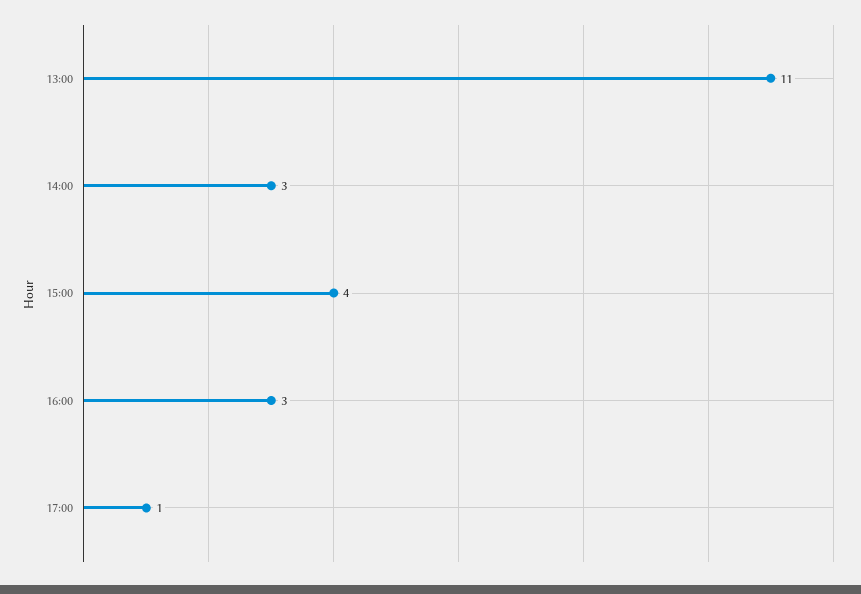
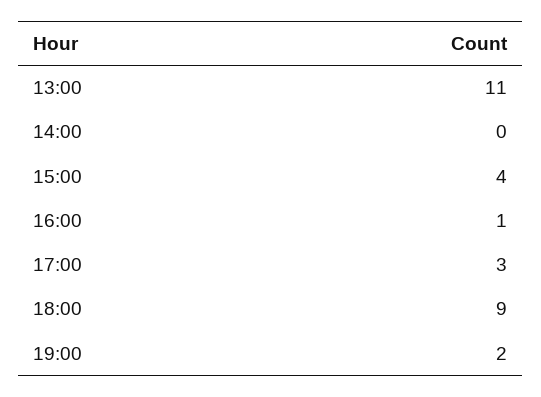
14:00: 3 -> 0
16:00: 3 -> 1
17:00: 1 -> 3
18:00: none -> 9
19:00: none -> 2

